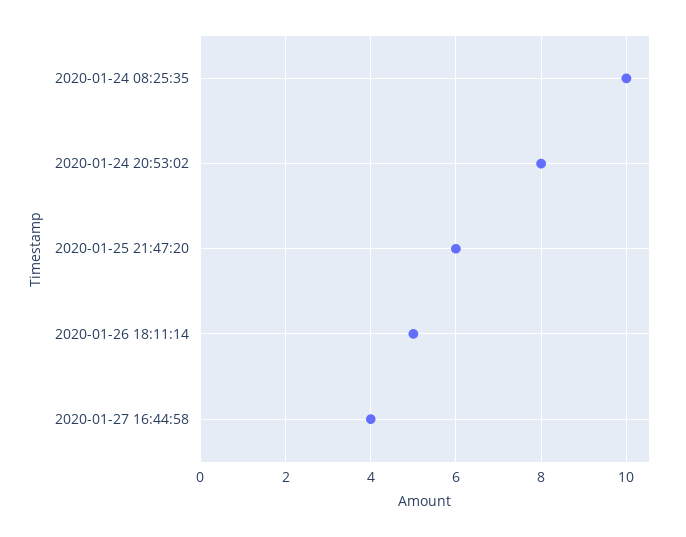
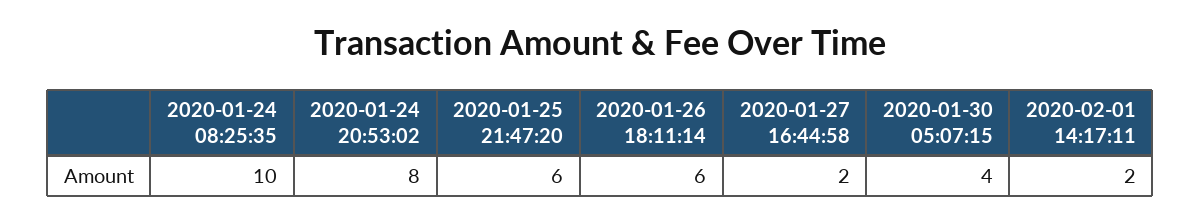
2020-01-26 18:11:14: 5 -> 6
2020-01-27 16:44:58: 4 -> 2
2020-01-30 05:07:15: none -> 4
2020-02-01 14:17:11: none -> 2

